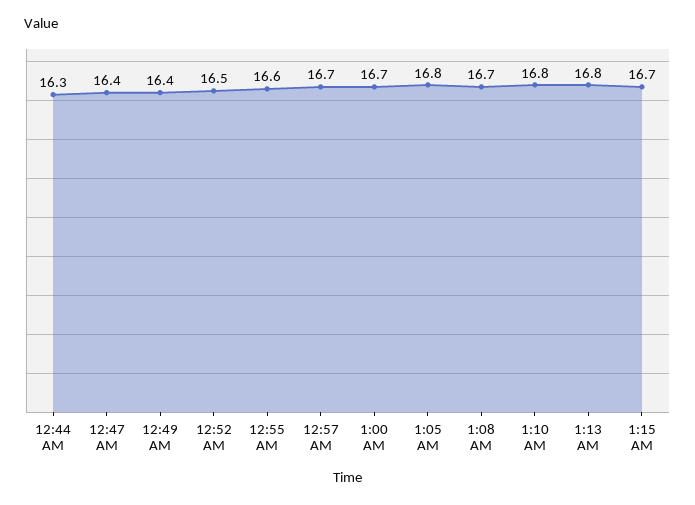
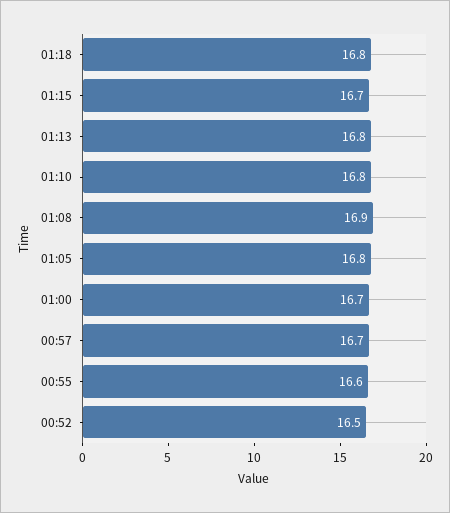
12:44 AM: 16.3 -> none
12:47 AM: 16.4 -> none
12:49 AM: 16.4 -> none
1:08 AM: 16.7 -> 16.9
01:18: none -> 16.8

